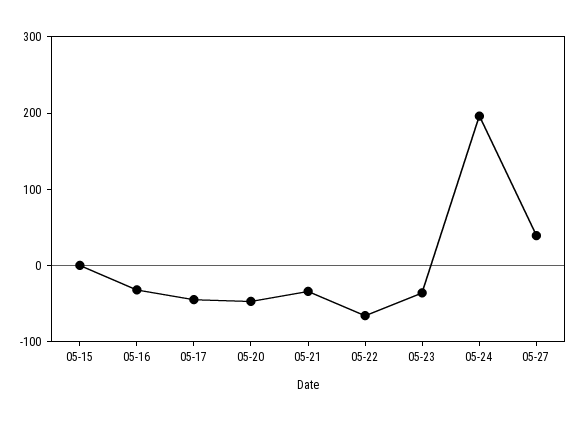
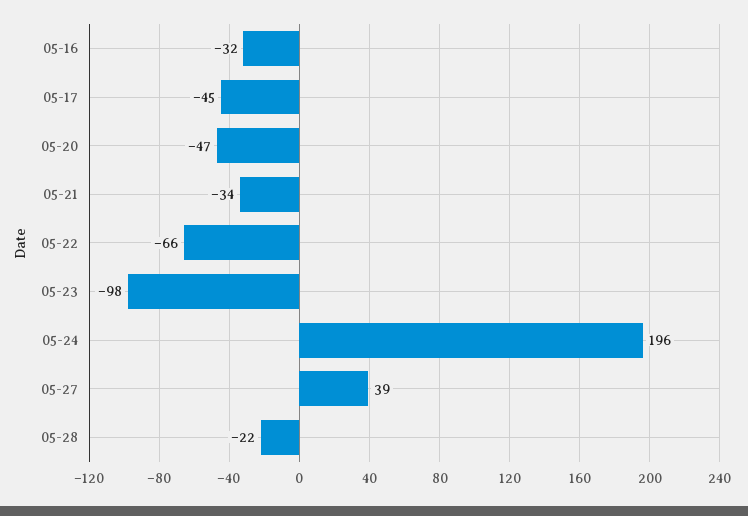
05-15: 0 -> none
05-23: -40 -> -98
05-28: none -> -22

